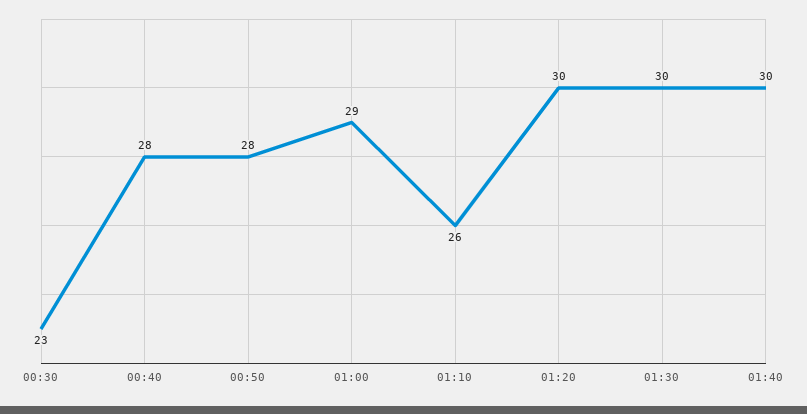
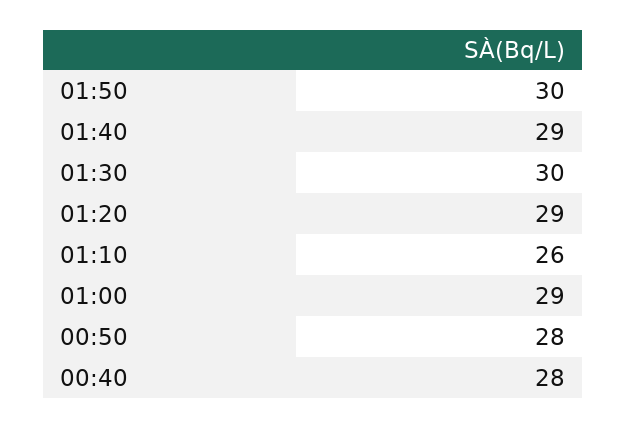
00:30: 23 -> none
01:20: 30 -> 29
01:40: 30 -> 29
01:50: none -> 30

